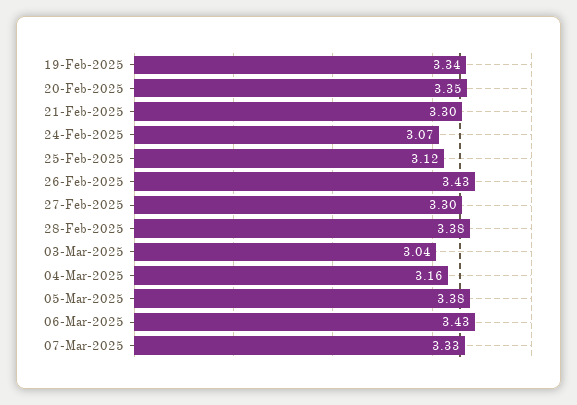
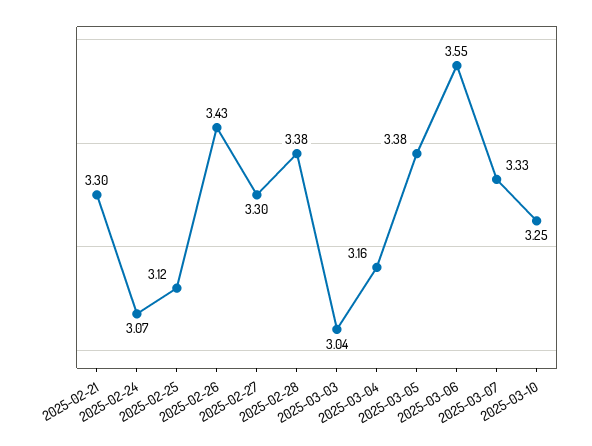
19-Feb-2025: 3.34 -> none
20-Feb-2025: 3.35 -> none
06-Mar-2025: 3.43 -> 3.55
2025-03-10: none -> 3.25

